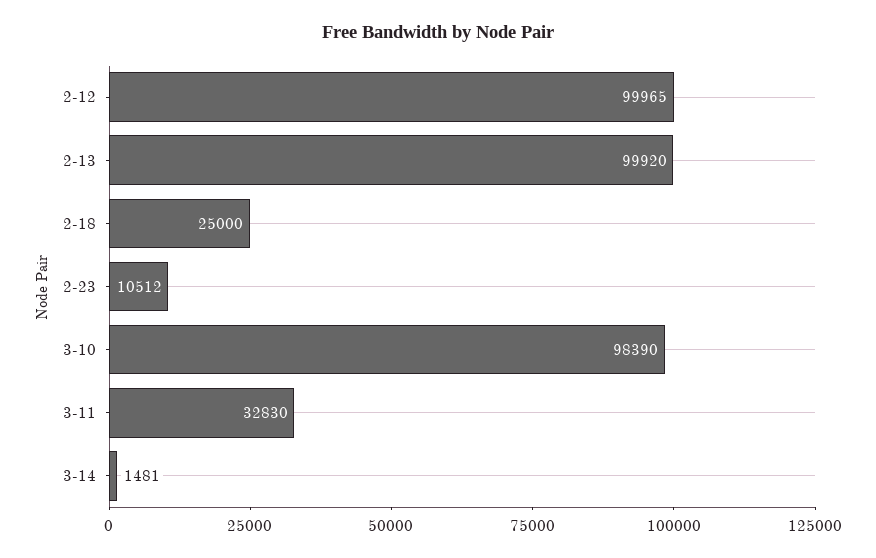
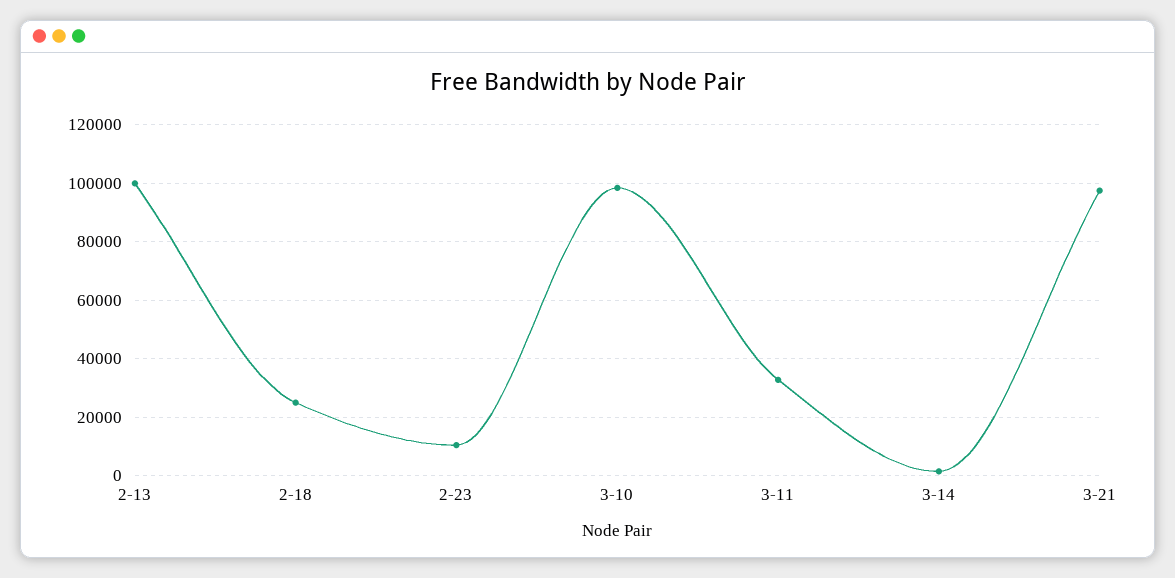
2-12: 99965 -> none
3-21: none -> 97500

